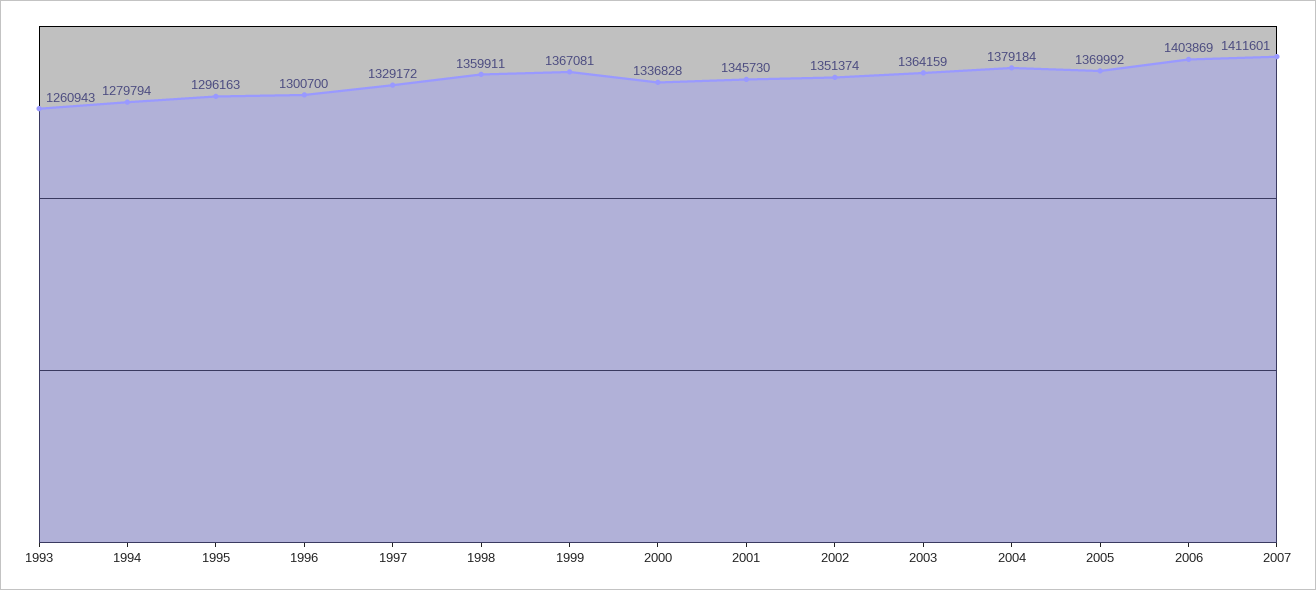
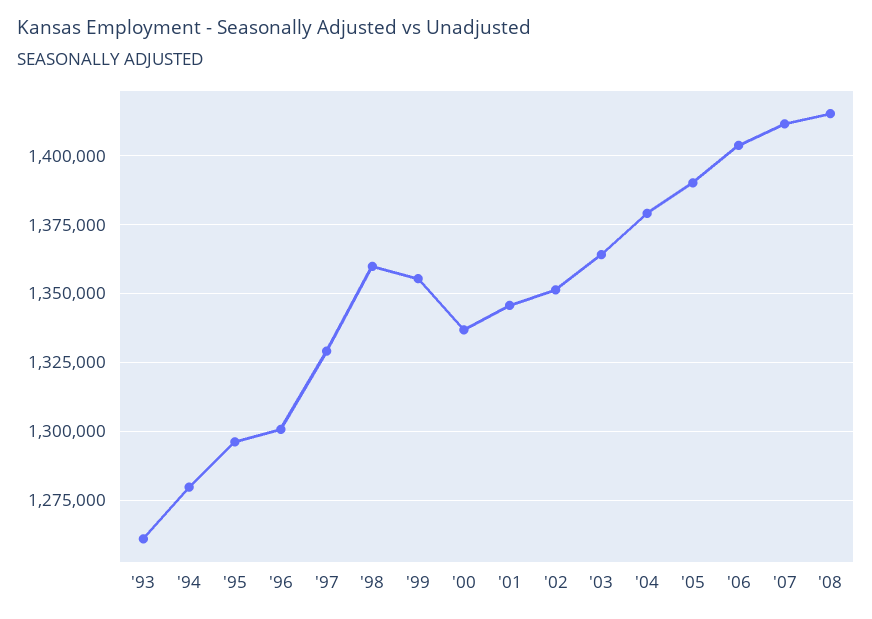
1999: 1367081 -> 1355000
2005: 1369992 -> 1390000
'08: none -> 1415000

